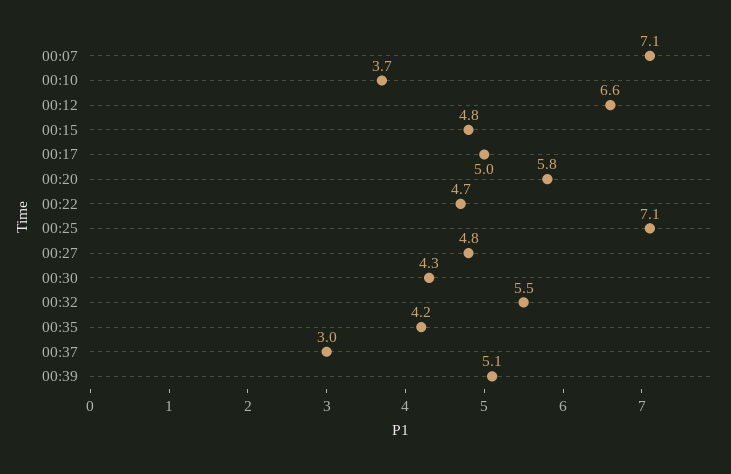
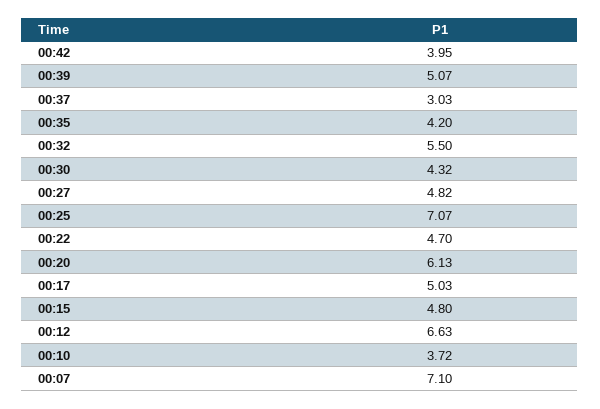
00:20: 5.8 -> 6.13
00:42: none -> 3.95

